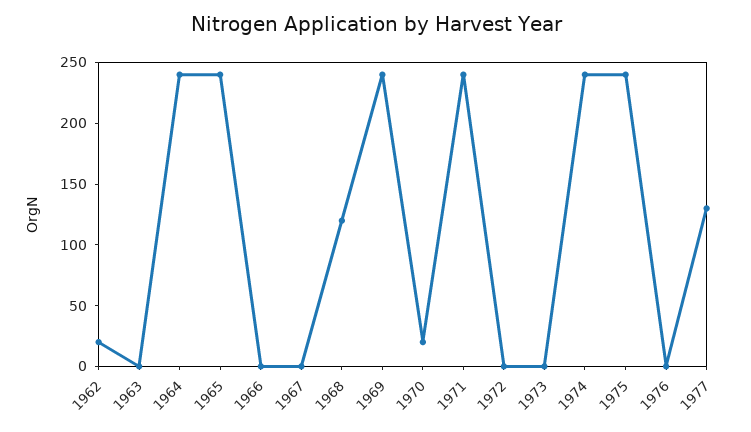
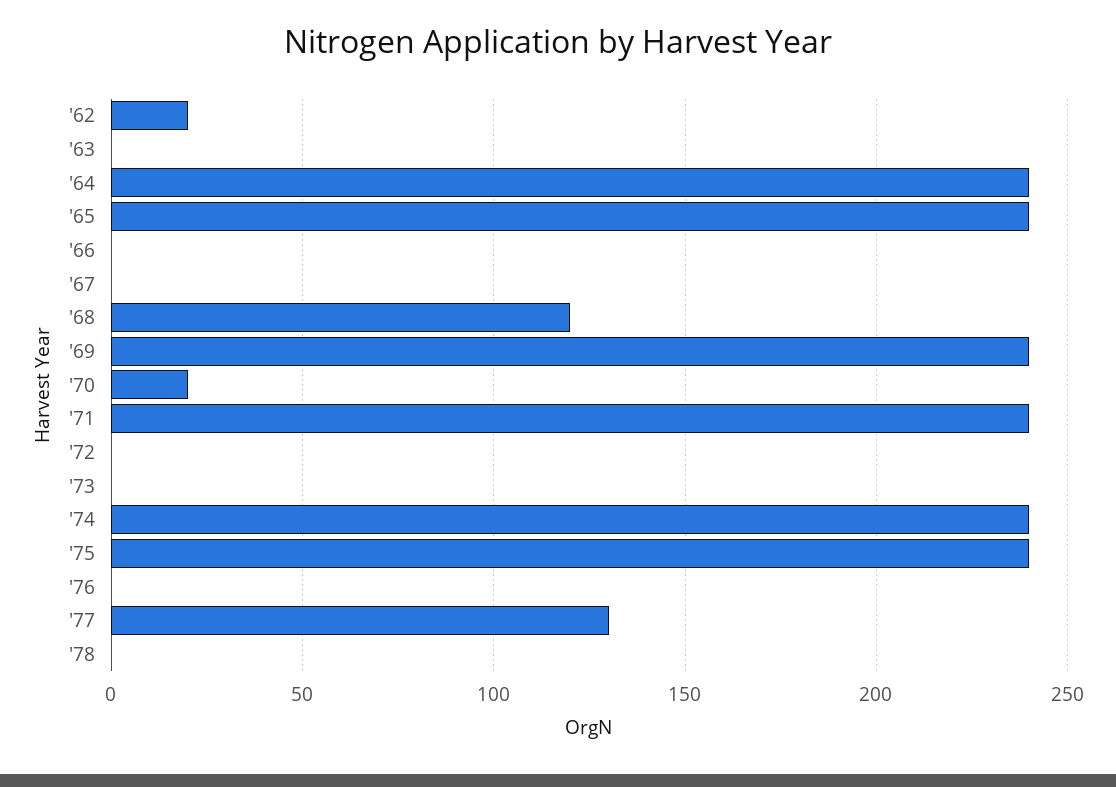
'78: none -> 0

